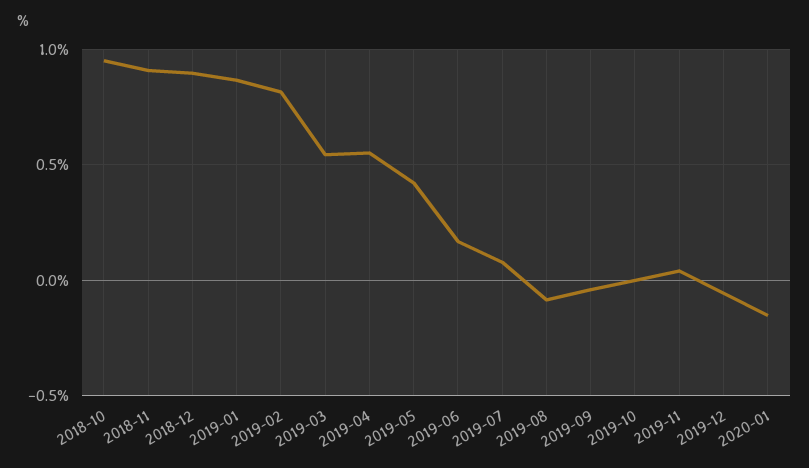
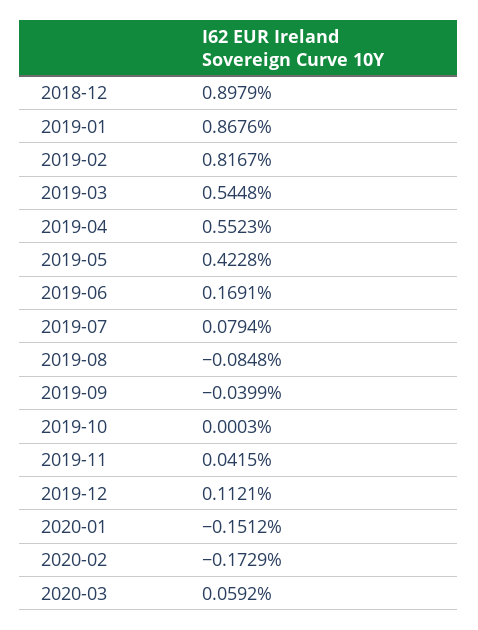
2018-10: 0.95 -> none
2018-11: 0.9 -> none
2019-12: -0.05 -> 0.1121
2020-02: none -> -0.1729
2020-03: none -> 0.0592

